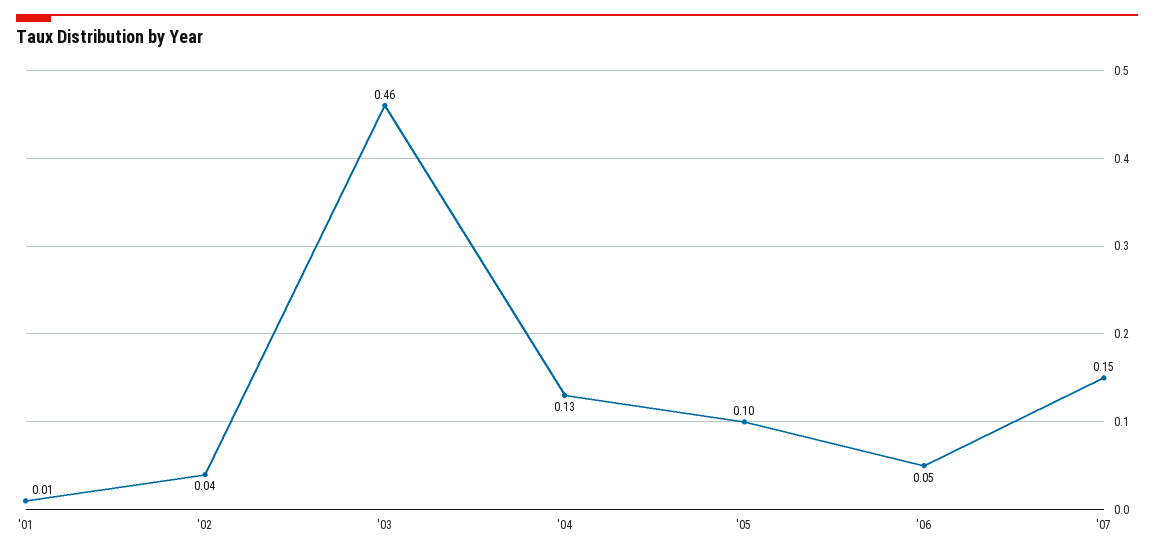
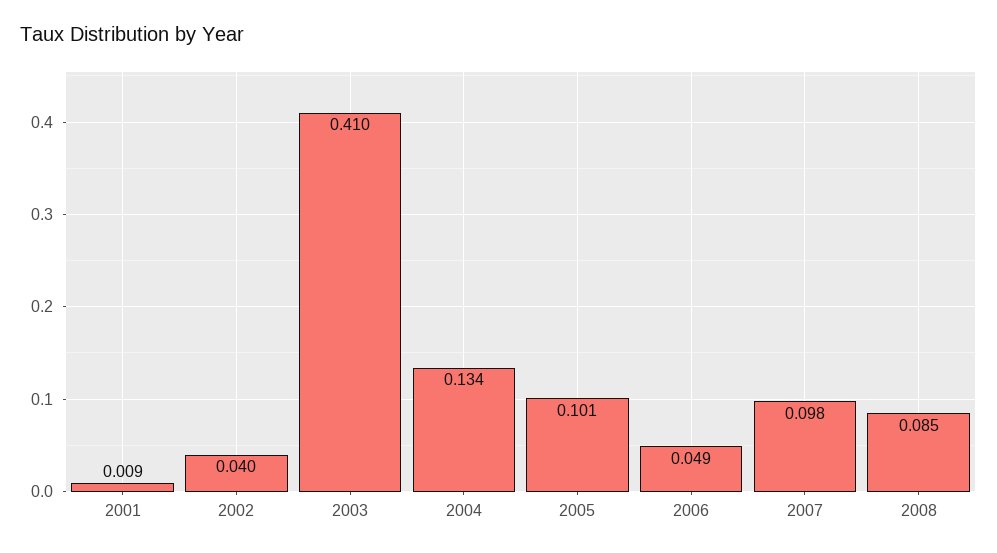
'03: 0.46 -> 0.41
'07: 0.15 -> 0.098
2008: none -> 0.085

